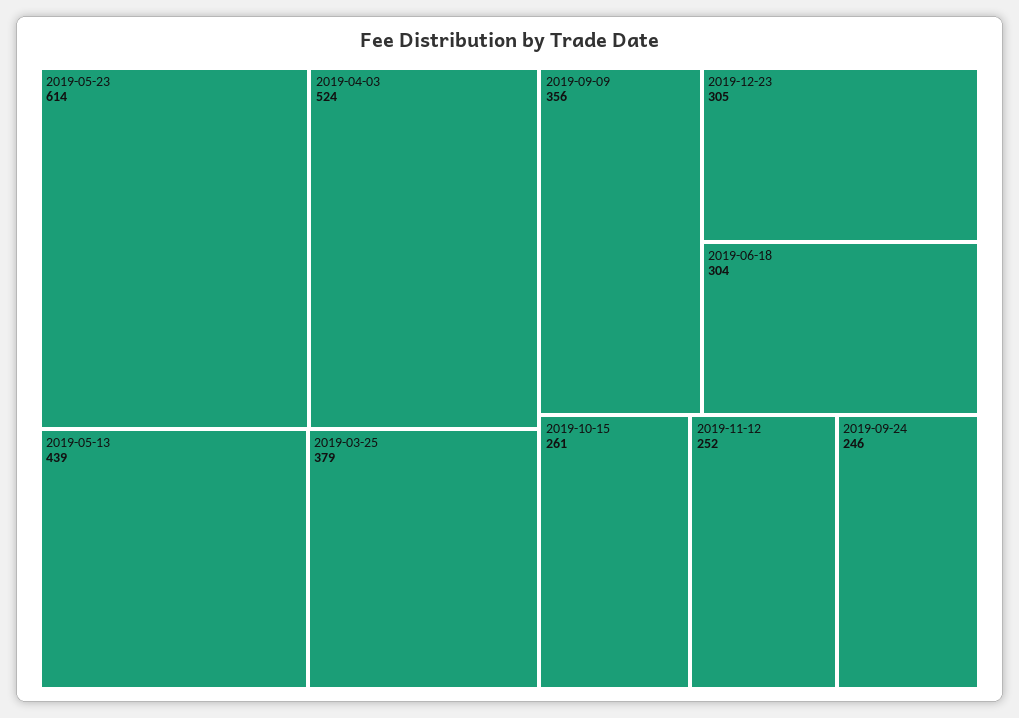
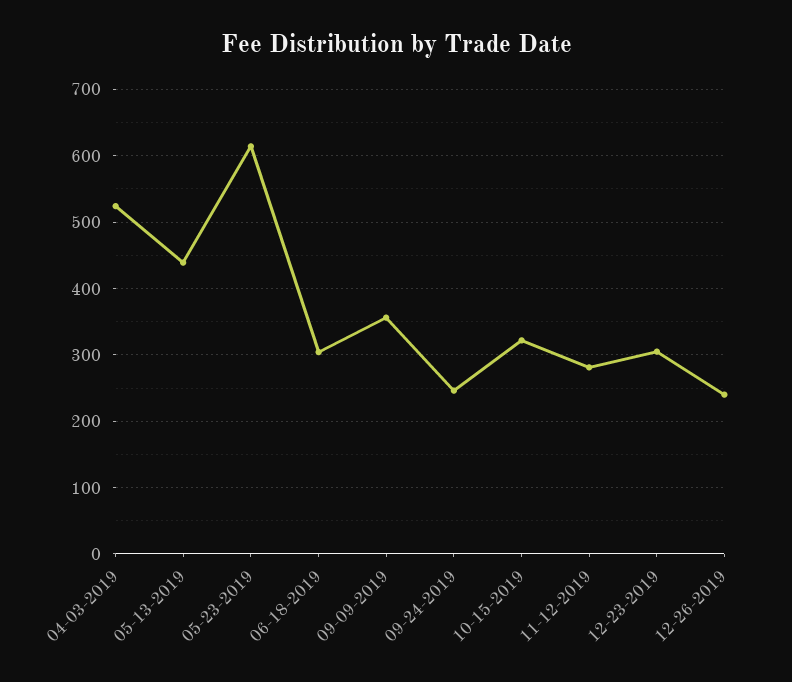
2019-03-25: 379 -> none
2019-10-15: 261 -> 320
2019-11-12: 252 -> 280
12-26-2019: none -> 240

